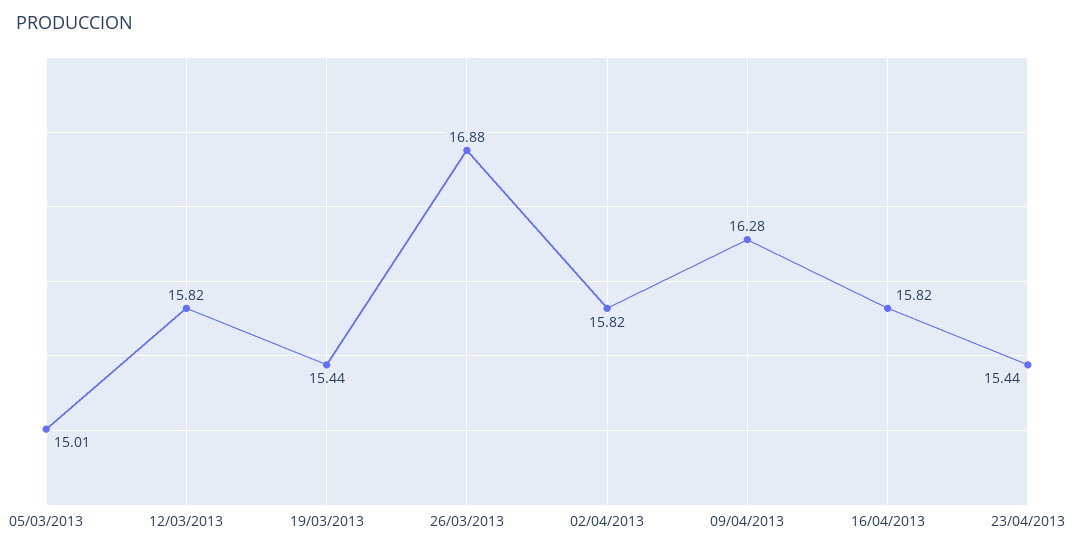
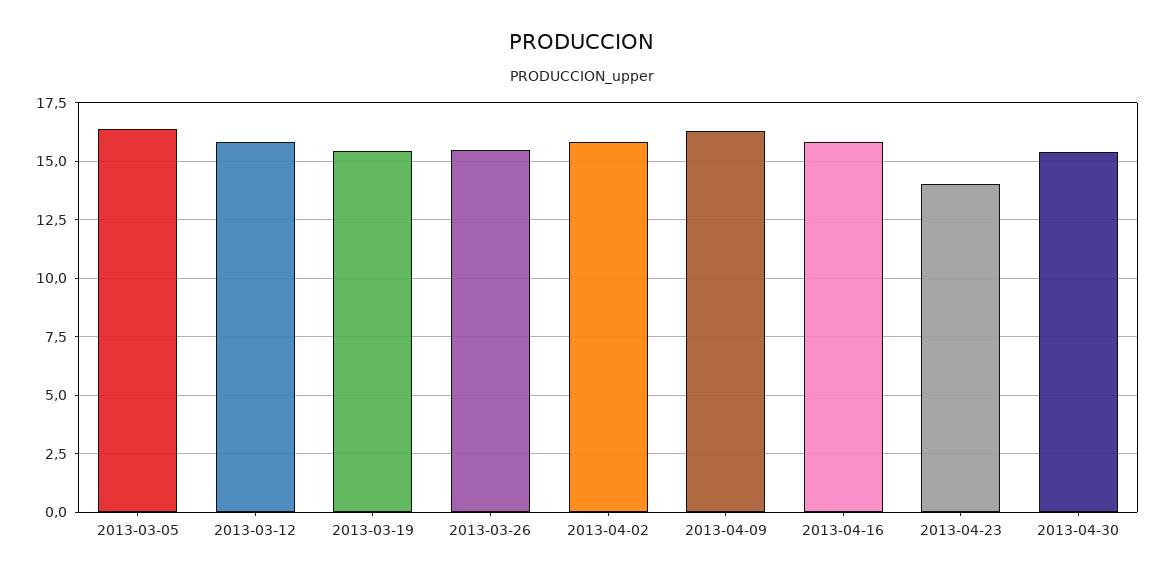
05/03/2013: 15.01 -> 16.5
26/03/2013: 16.88 -> 15.5
23/04/2013: 15.44 -> 14
2013-04-30: none -> 15.5

